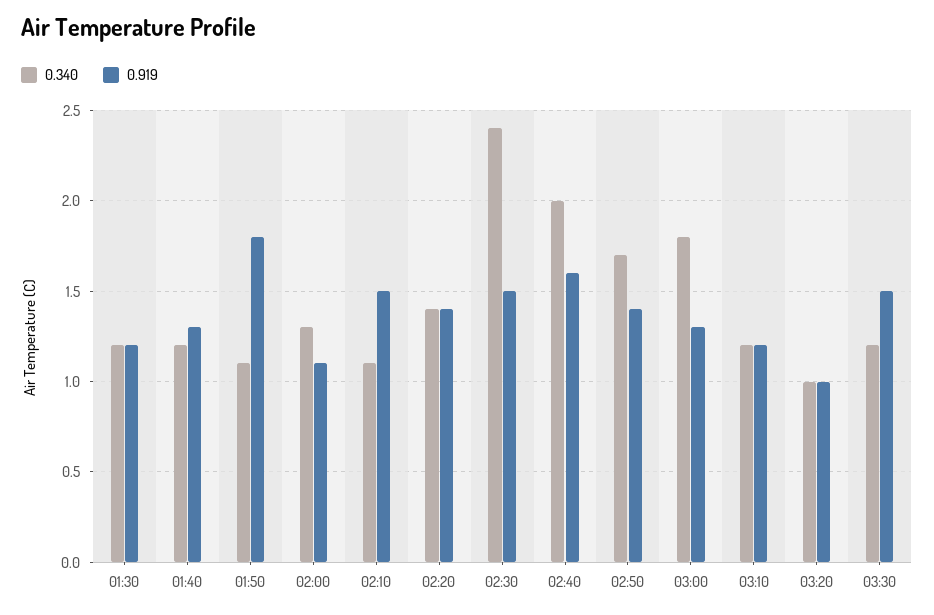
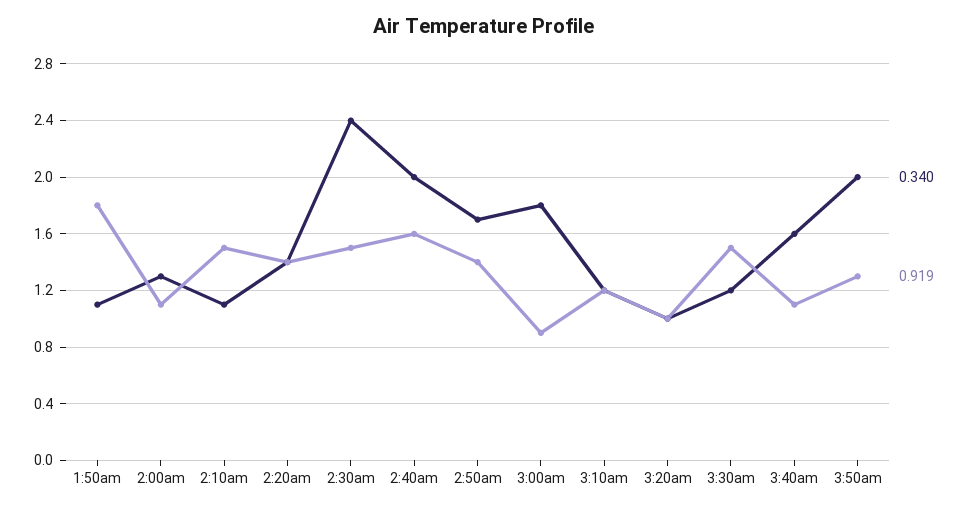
0.340, 01:30: 1.2 -> none
0.919, 01:30: 1.2 -> none
0.340, 01:40: 1.2 -> none
0.919, 01:40: 1.3 -> none
0.919, 03:00: 1.3 -> 0.9
0.340, 3:40am: none -> 1.6
0.919, 3:40am: none -> 1.1
0.340, 3:50am: none -> 2
0.919, 3:50am: none -> 1.3

